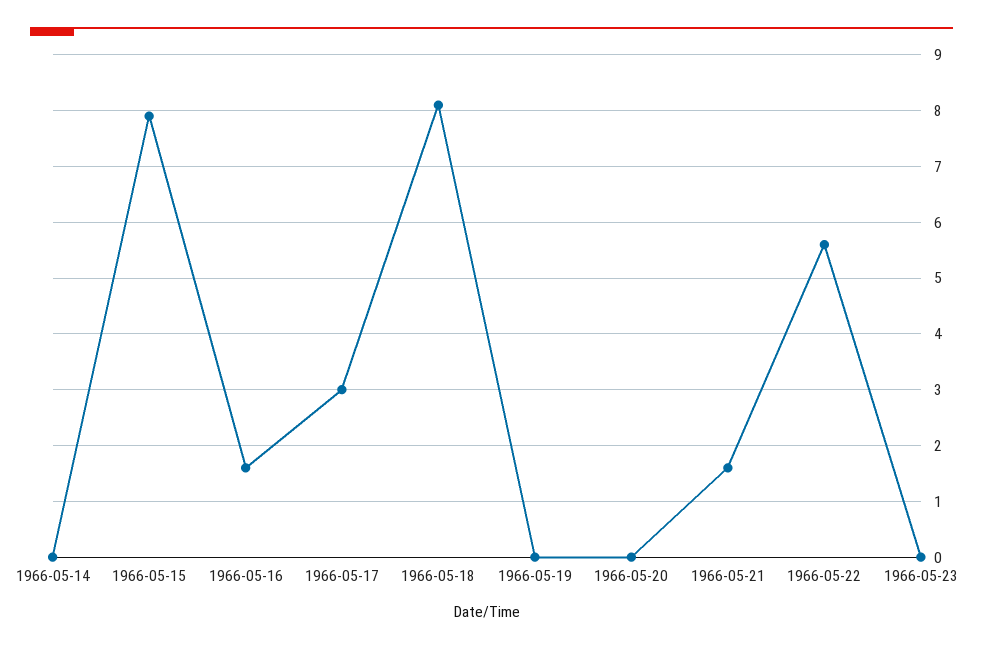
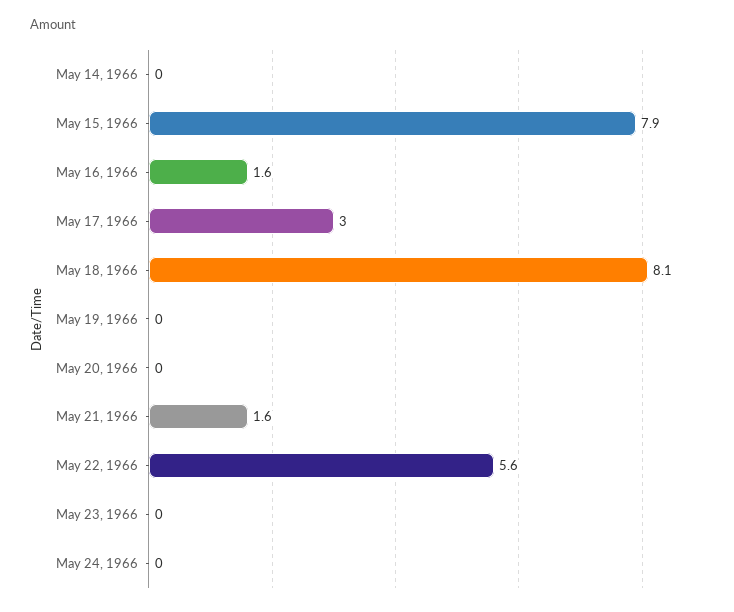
May 24, 1966: none -> 0

